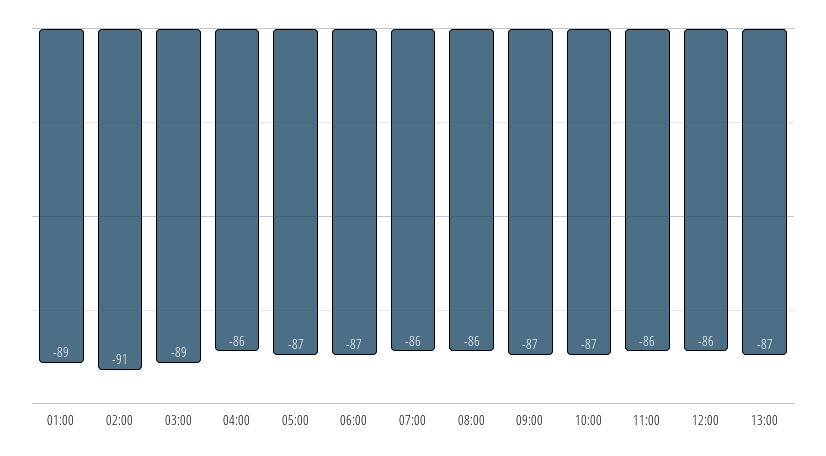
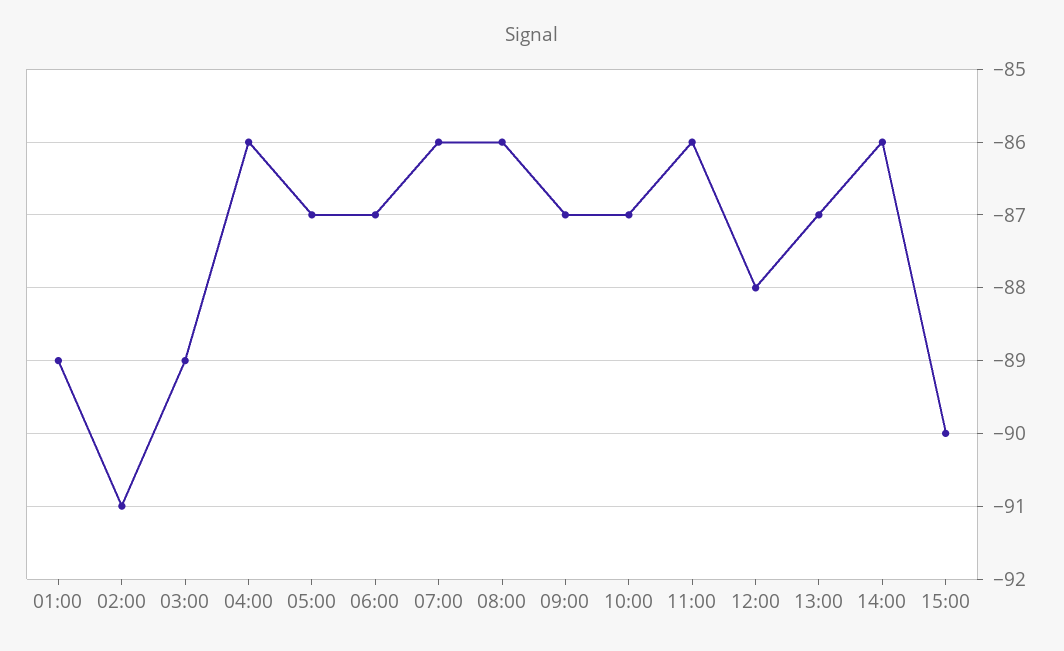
12:00: -86 -> -88
14:00: none -> -86
15:00: none -> -90

